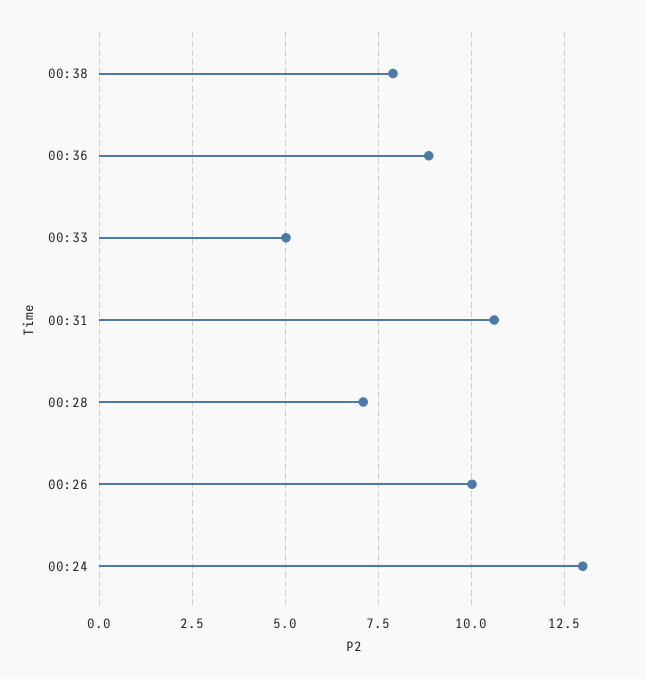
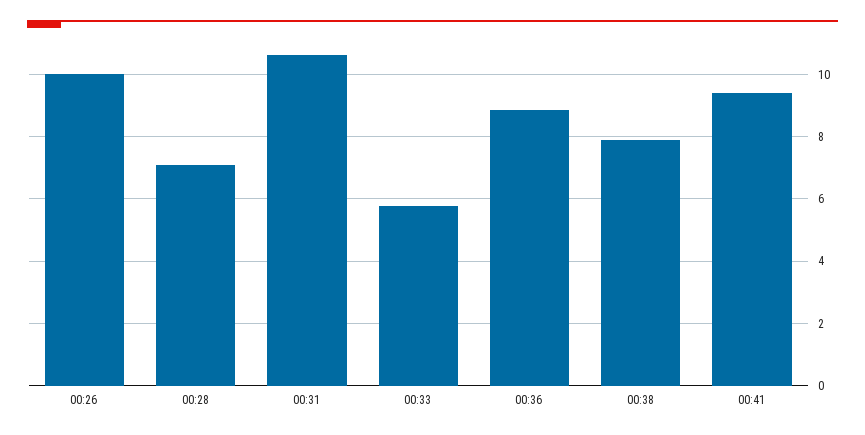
00:33: 5 -> 5.8
00:24: 13 -> none
00:41: none -> 9.4

